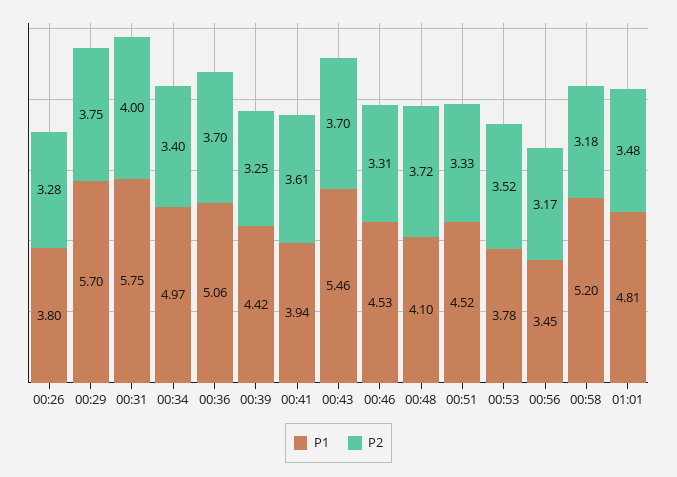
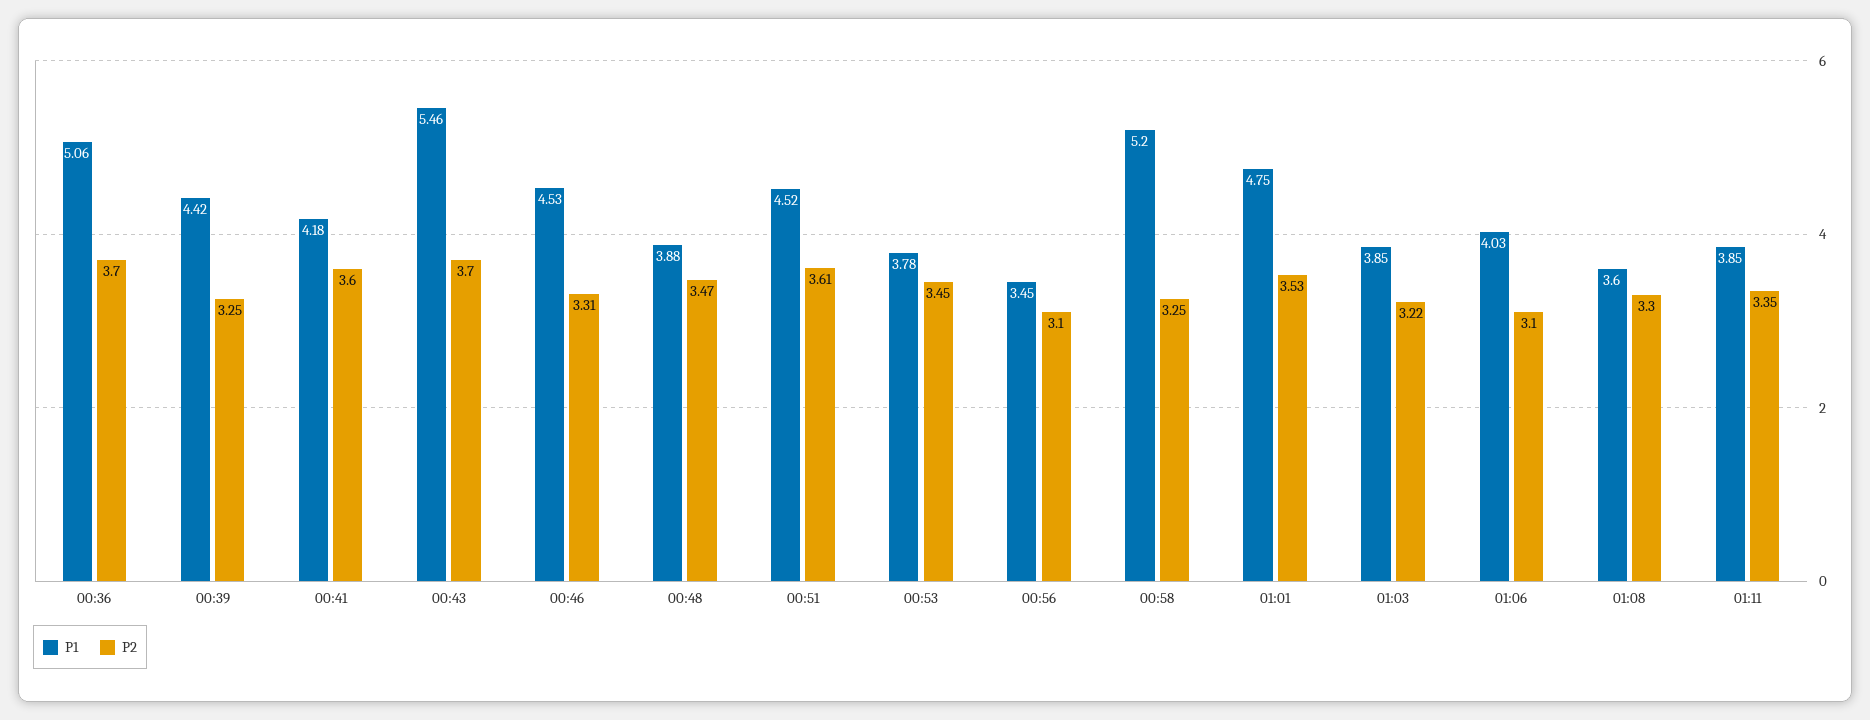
P1, 00:26: 3.8 -> none
P2, 00:26: 3.28 -> none
P1, 00:29: 5.7 -> none
P2, 00:29: 3.75 -> none
P1, 00:31: 5.75 -> none
P2, 00:31: 4 -> none
P1, 00:34: 4.97 -> none
P2, 00:34: 3.4 -> none
P1, 00:41: 3.94 -> 4.18
P2, 00:41: 3.61 -> 3.6
P1, 00:48: 4.1 -> 3.88
P2, 00:48: 3.72 -> 3.47
P2, 00:51: 3.33 -> 3.61
P2, 00:53: 3.52 -> 3.45
P2, 00:56: 3.17 -> 3.1
P2, 00:58: 3.18 -> 3.25
P1, 01:01: 4.81 -> 4.75
P2, 01:01: 3.48 -> 3.53
P1, 01:03: none -> 3.85
P2, 01:03: none -> 3.22
P1, 01:06: none -> 4.03
P2, 01:06: none -> 3.1
P1, 01:08: none -> 3.6
P2, 01:08: none -> 3.3
P1, 01:11: none -> 3.85
P2, 01:11: none -> 3.35

